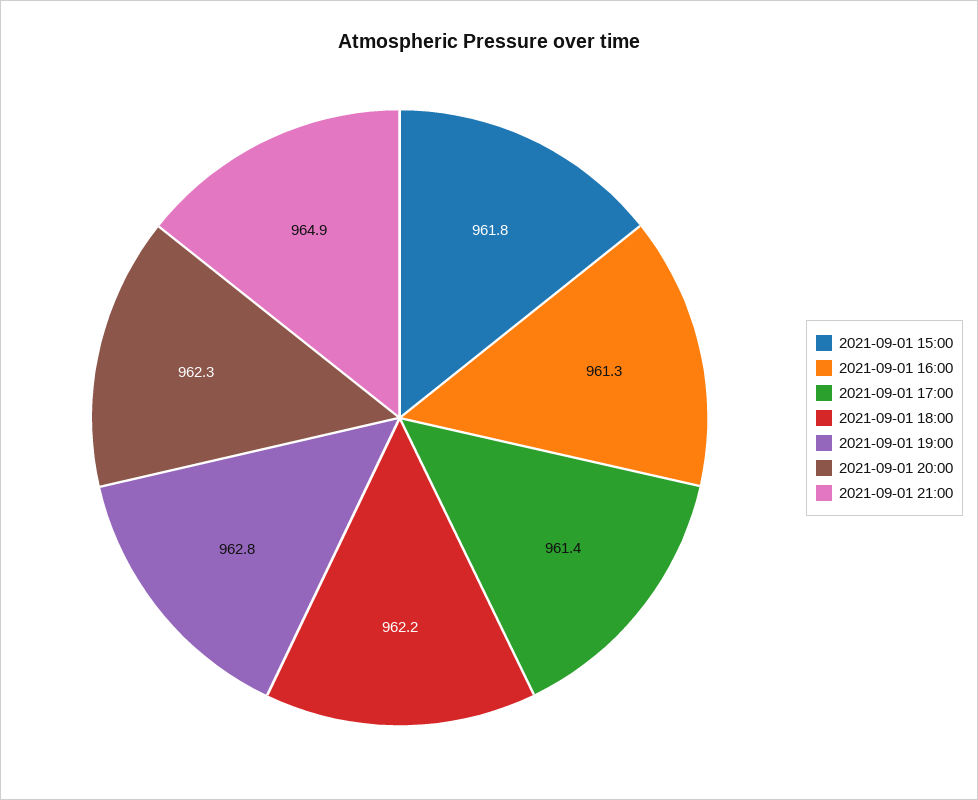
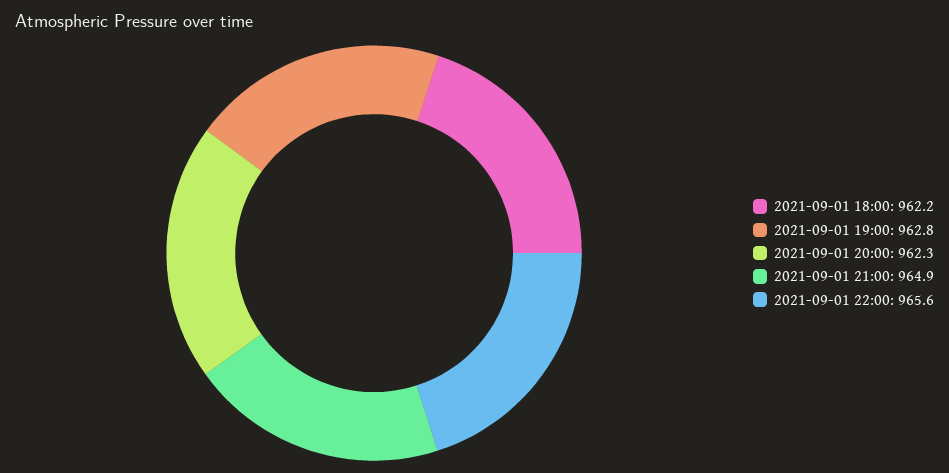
2021-09-01 15:00: 961.8 -> none
2021-09-01 16:00: 961.3 -> none
2021-09-01 17:00: 961.4 -> none
2021-09-01 22:00: none -> 965.6

